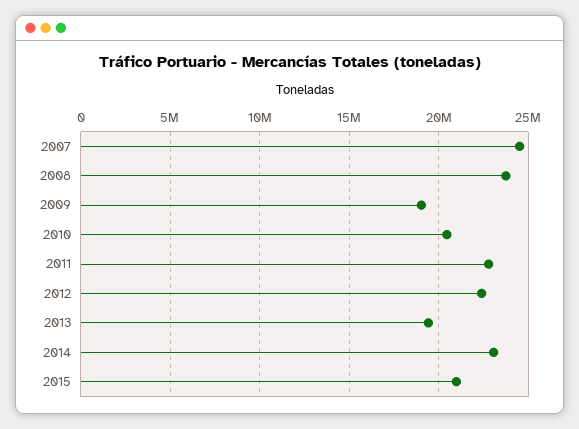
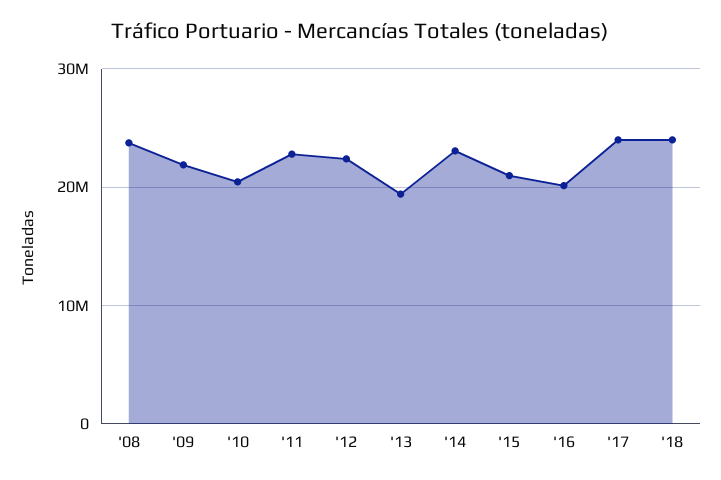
2007: 24500000 -> none
2009: 19000000 -> 22000000
'16: none -> 20000000
'17: none -> 24000000
'18: none -> 24000000

